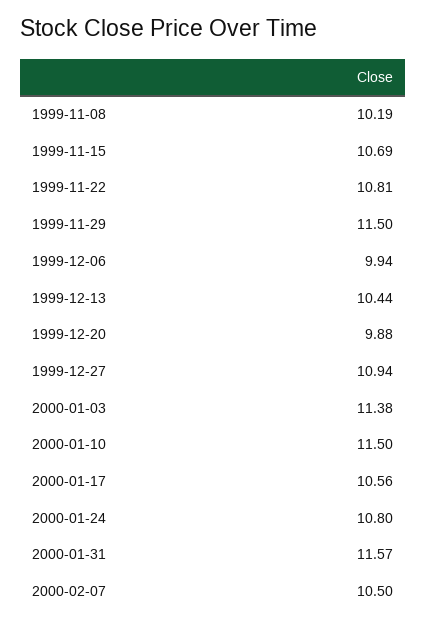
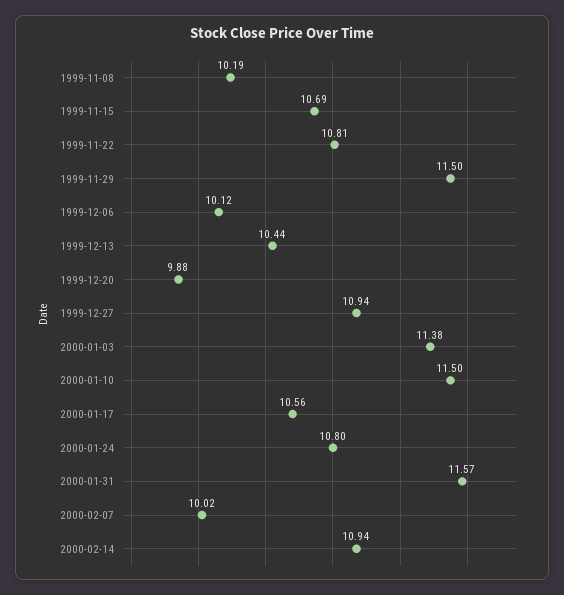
1999-12-06: 9.94 -> 10.12
2000-02-07: 10.5 -> 10.02
2000-02-14: none -> 10.94

